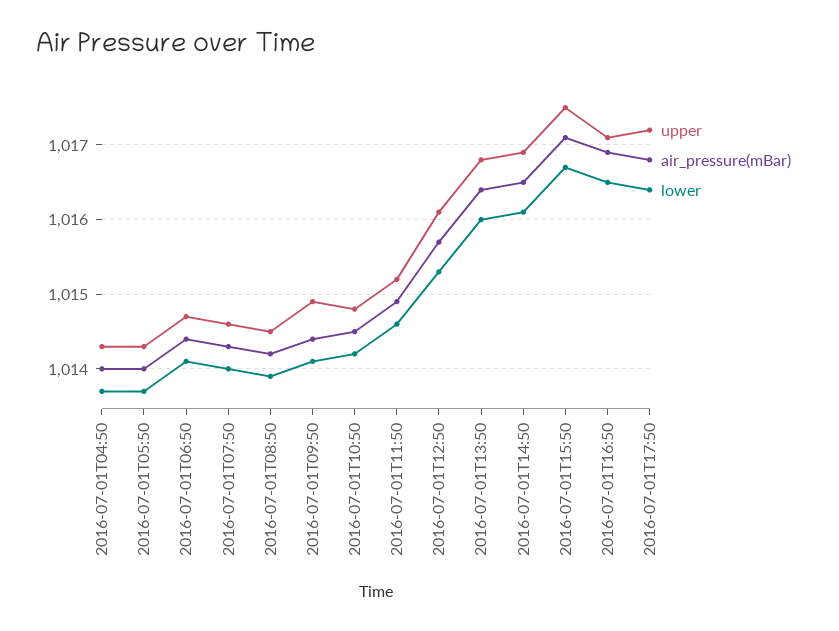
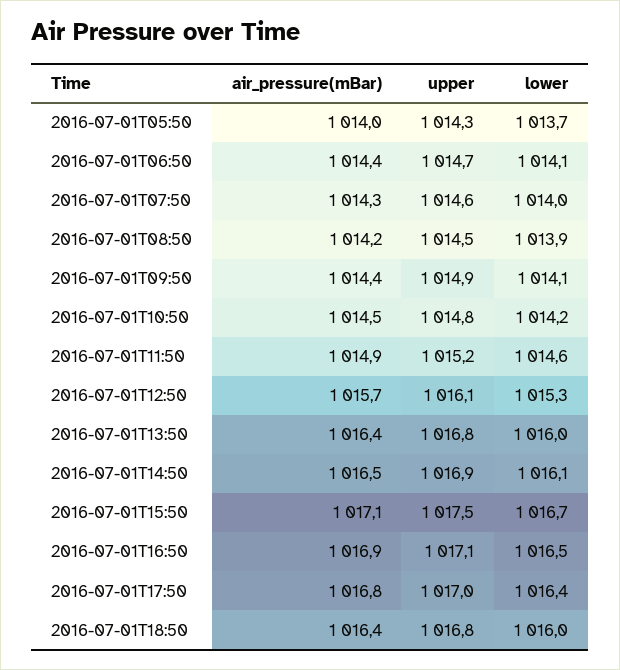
upper, 2016-07-01T04:50: 1014.3 -> none
air_pressure(mBar), 2016-07-01T04:50: 1014 -> none
lower, 2016-07-01T04:50: 1013.7 -> none
upper, 2016-07-01T17:50: 1017.2 -> 1017
air_pressure(mBar), 2016-07-01T18:50: none -> 1016.4
upper, 2016-07-01T18:50: none -> 1016.8
lower, 2016-07-01T18:50: none -> 1016

